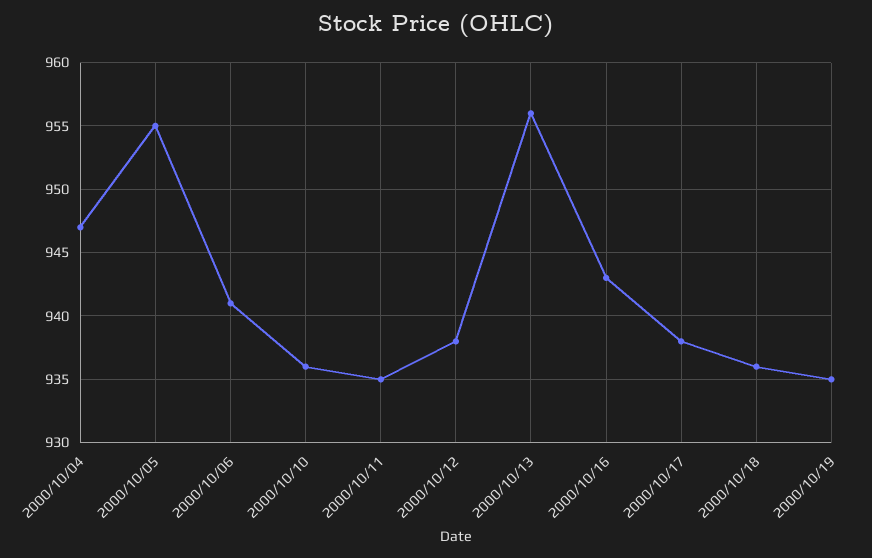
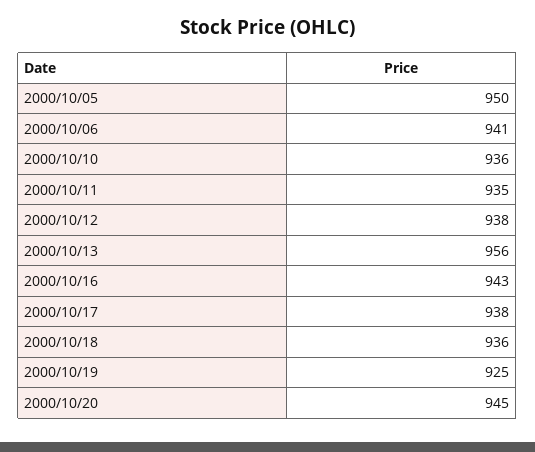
2000/10/04: 947 -> none
2000/10/05: 955 -> 950
2000/10/19: 935 -> 925
2000/10/20: none -> 945

